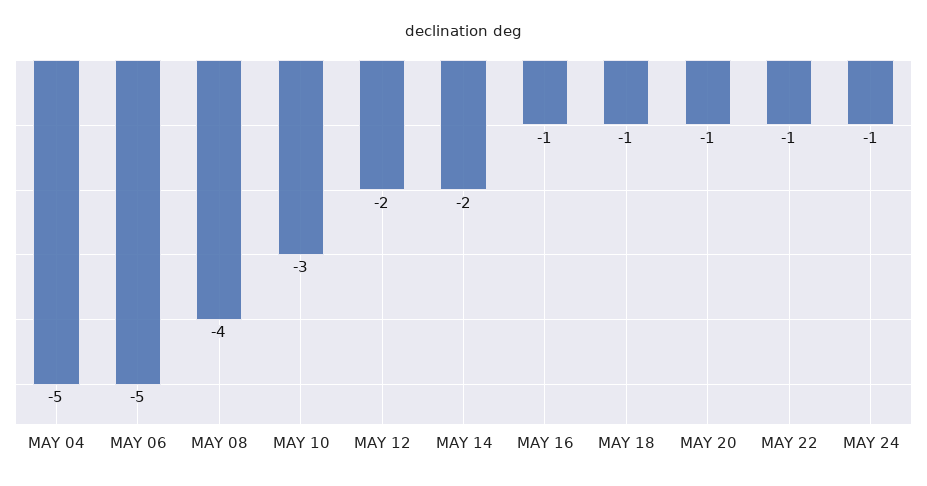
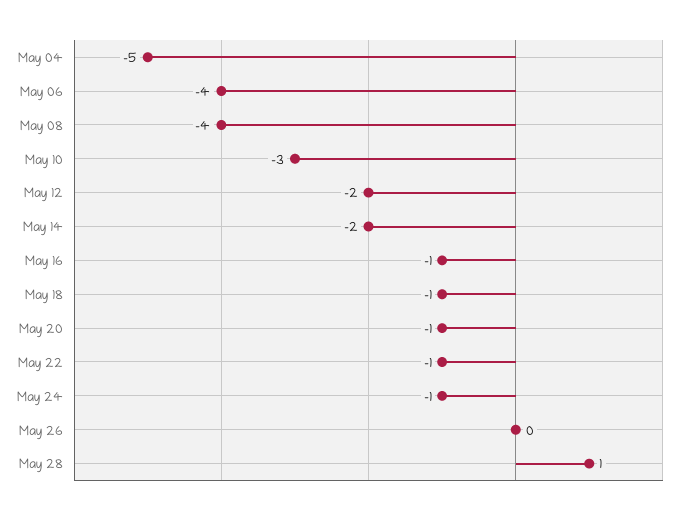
MAY 06: -5 -> -4
May 26: none -> 0
May 28: none -> 1

